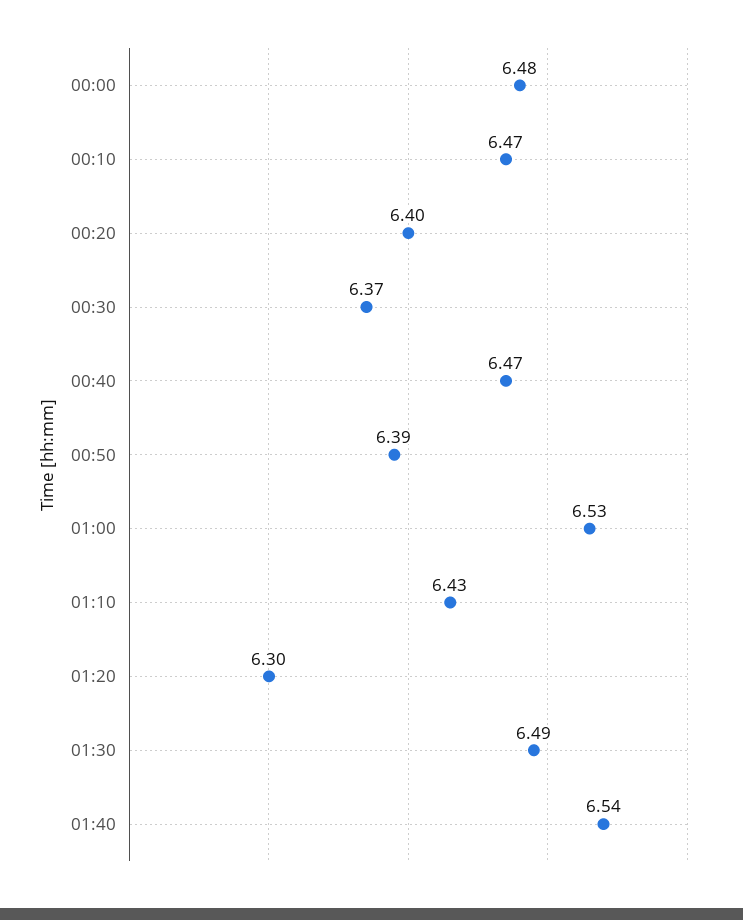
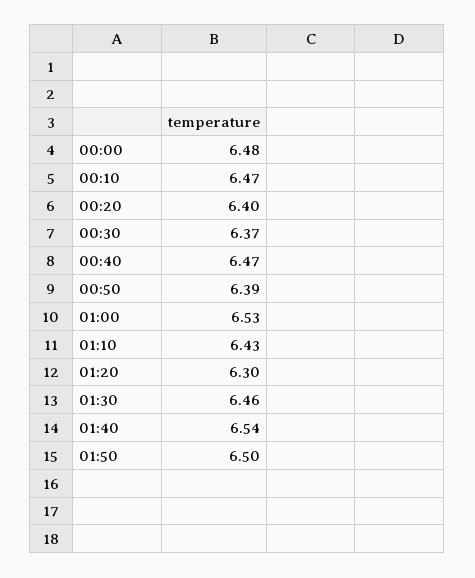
01:30: 6.49 -> 6.46
01:50: none -> 6.5

